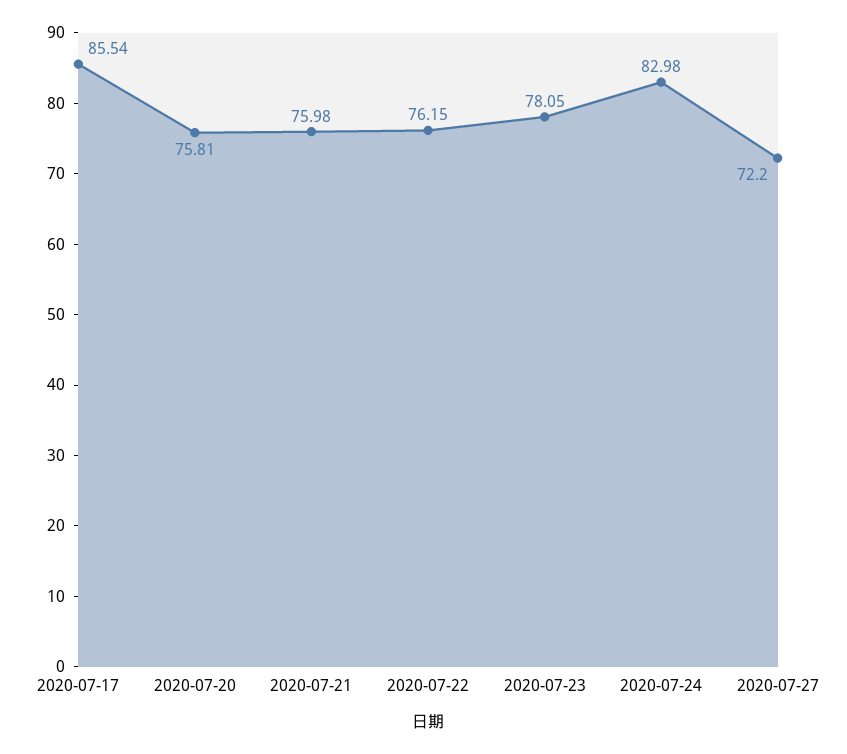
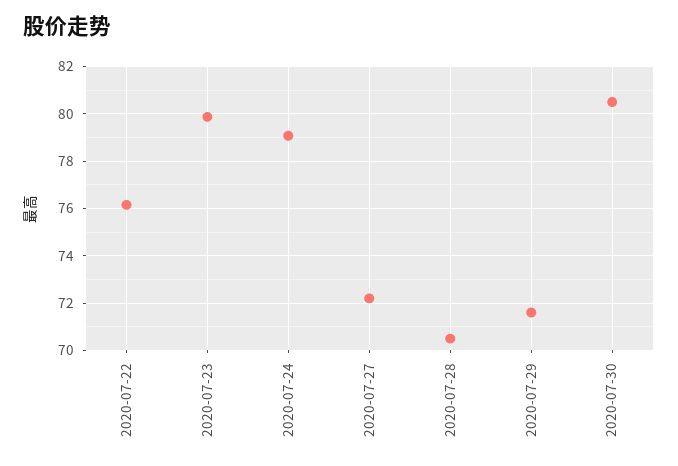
2020-07-17: 85.54 -> none
2020-07-20: 75.81 -> none
2020-07-21: 75.98 -> none
2020-07-23: 78.05 -> 80
2020-07-24: 82.98 -> 79
2020-07-28: none -> 70.5
2020-07-29: none -> 71.5
2020-07-30: none -> 80.5

